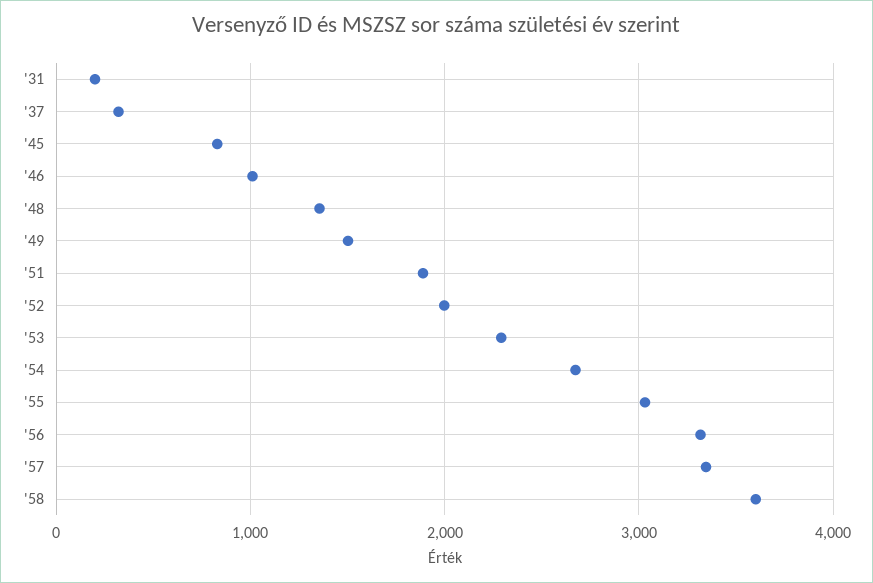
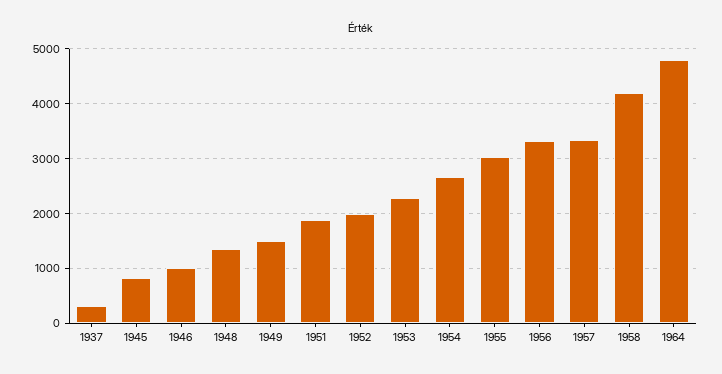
'31: 200 -> none
'58: 3600 -> 4200
1964: none -> 4800

